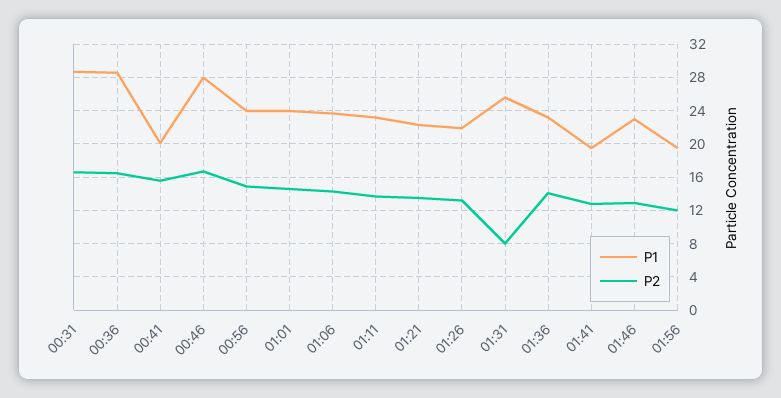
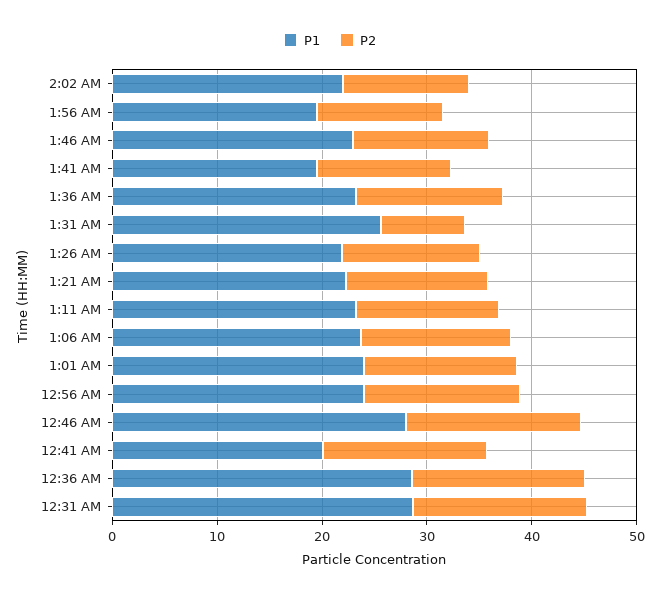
P1, 2:02 AM: none -> 22
P2, 2:02 AM: none -> 12

